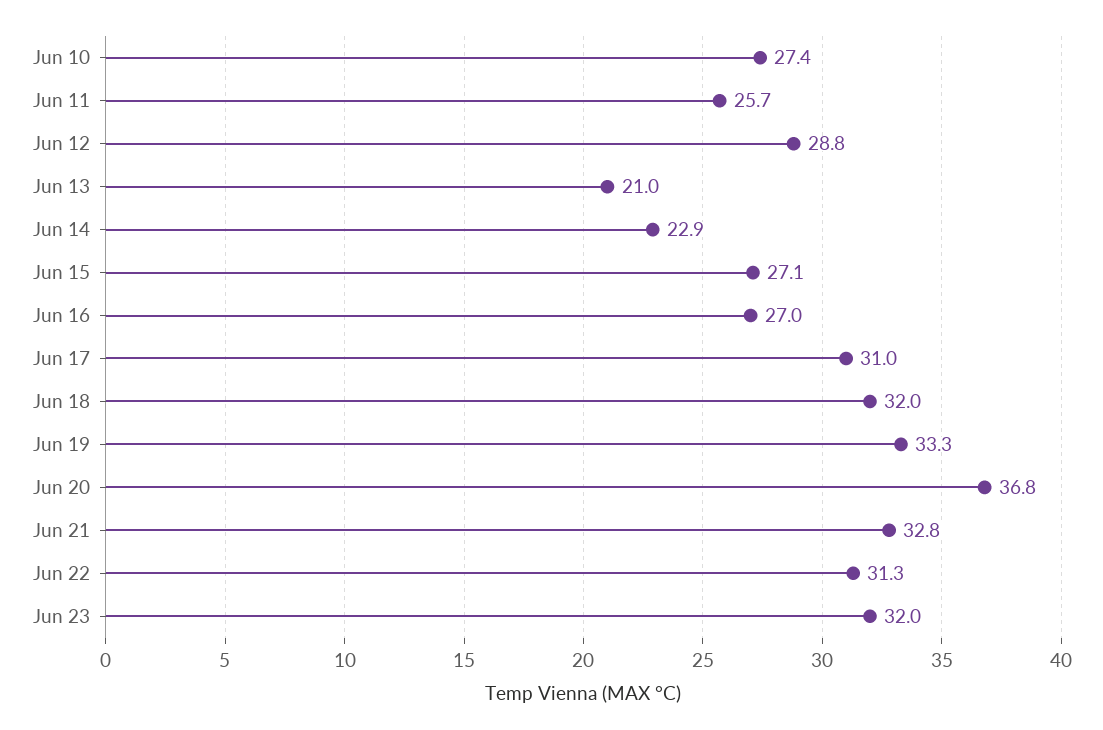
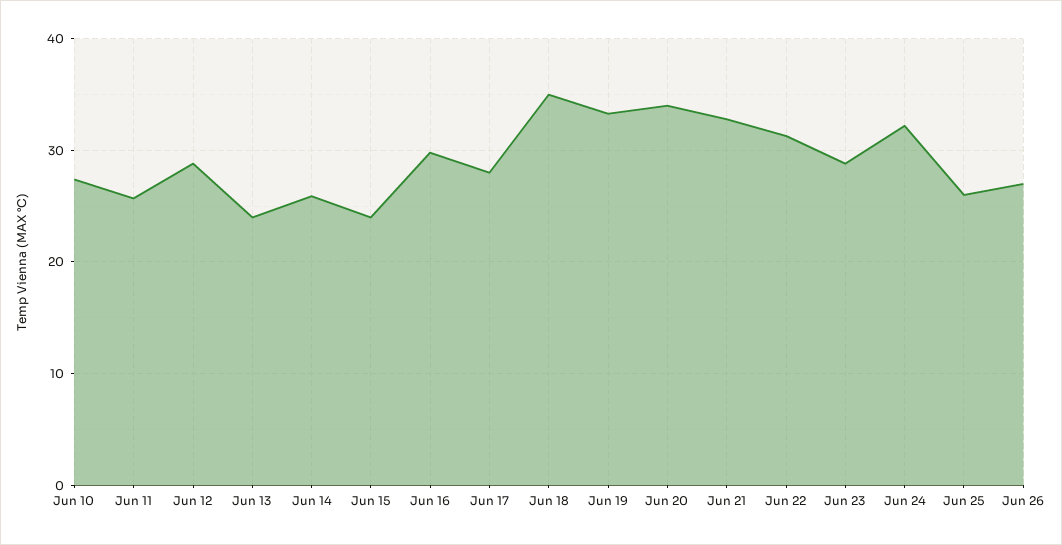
Jun 13: 21 -> 24
Jun 14: 22.9 -> 26
Jun 15: 27.1 -> 24
Jun 16: 27 -> 30
Jun 17: 31 -> 28
Jun 18: 32 -> 35
Jun 20: 36.8 -> 34
Jun 23: 32 -> 29
Jun 24: none -> 32
Jun 25: none -> 26
Jun 26: none -> 27

